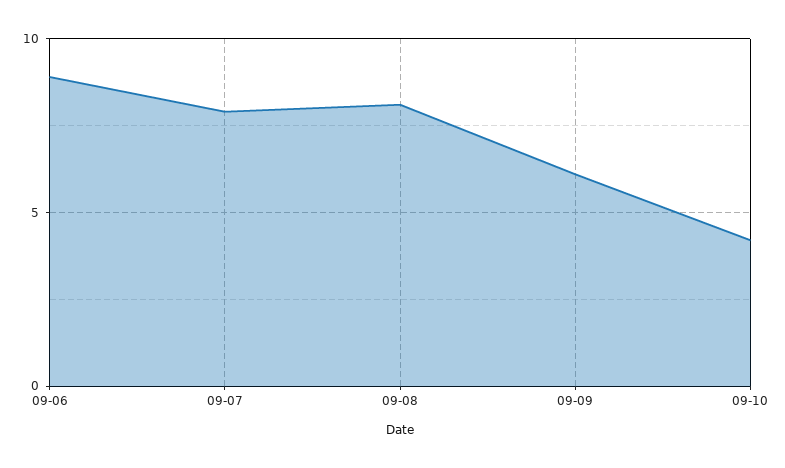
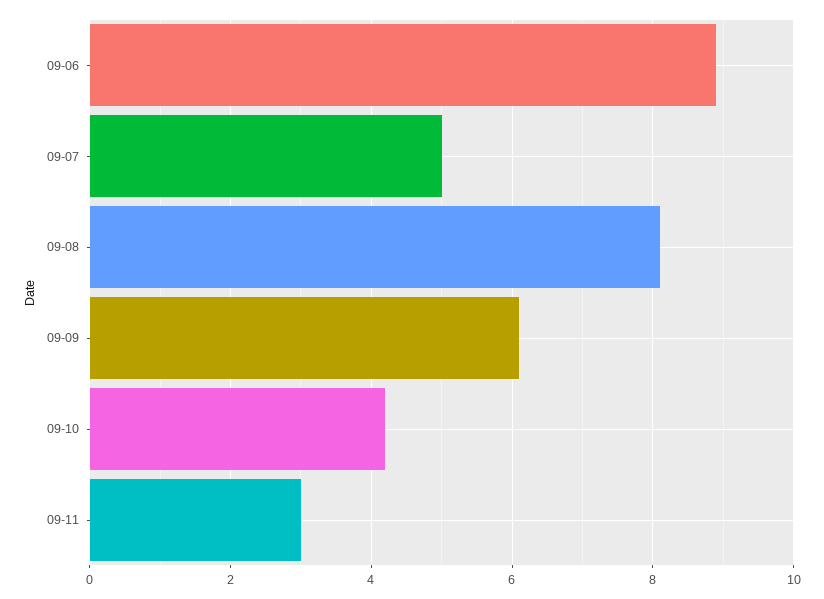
09-07: 8 -> 5
09-11: none -> 3

